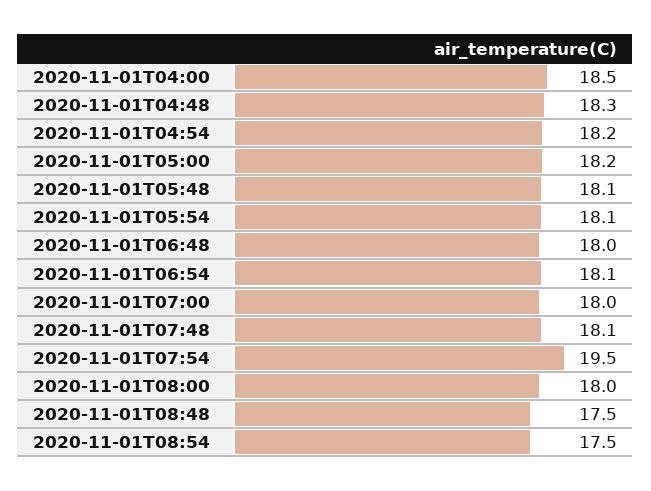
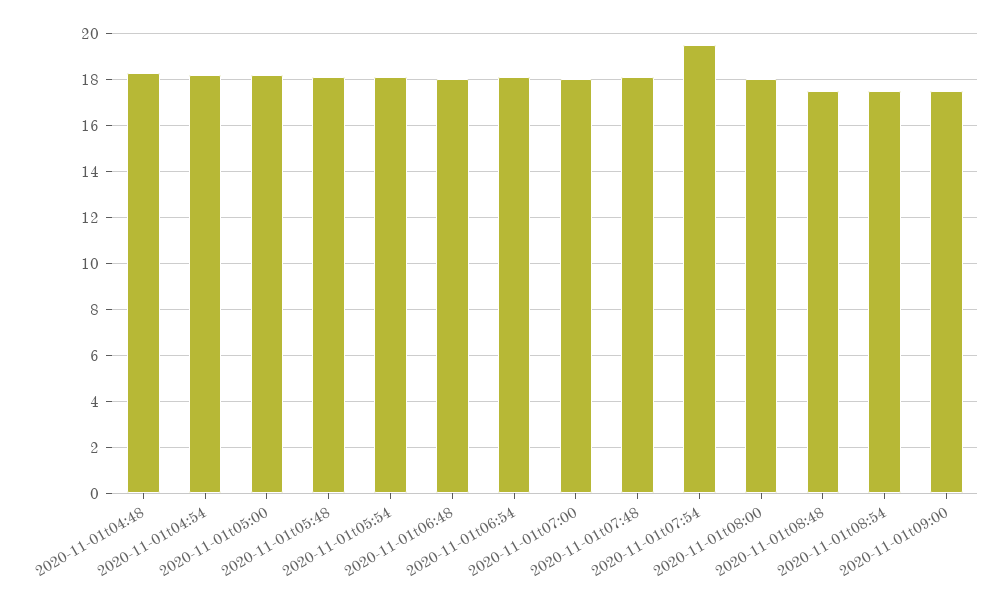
2020-11-01T04:00: 18.5 -> none
2020-11-01t09:00: none -> 17.5

